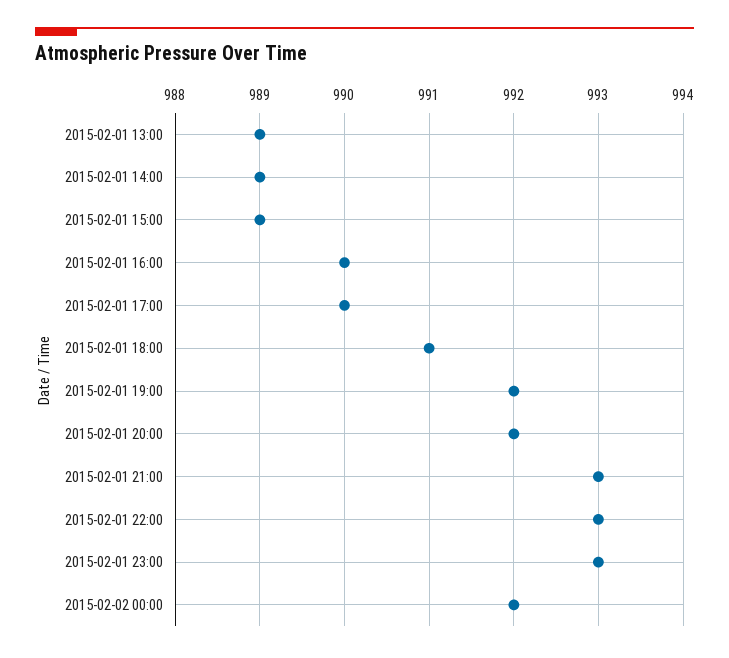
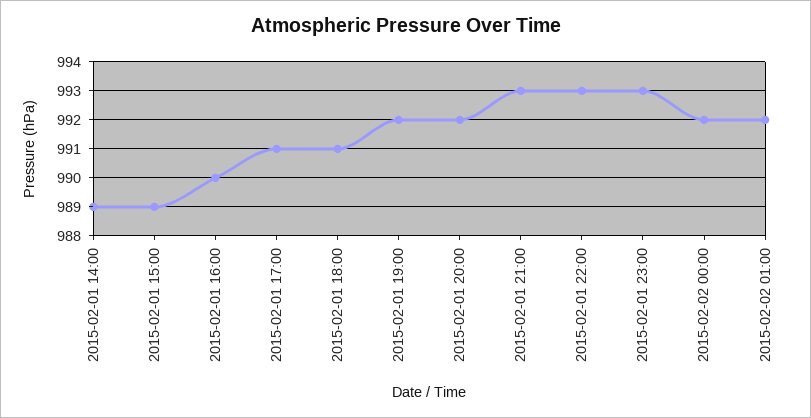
2015-02-01 13:00: 989 -> none
2015-02-01 17:00: 990 -> 991
2015-02-02 01:00: none -> 992

